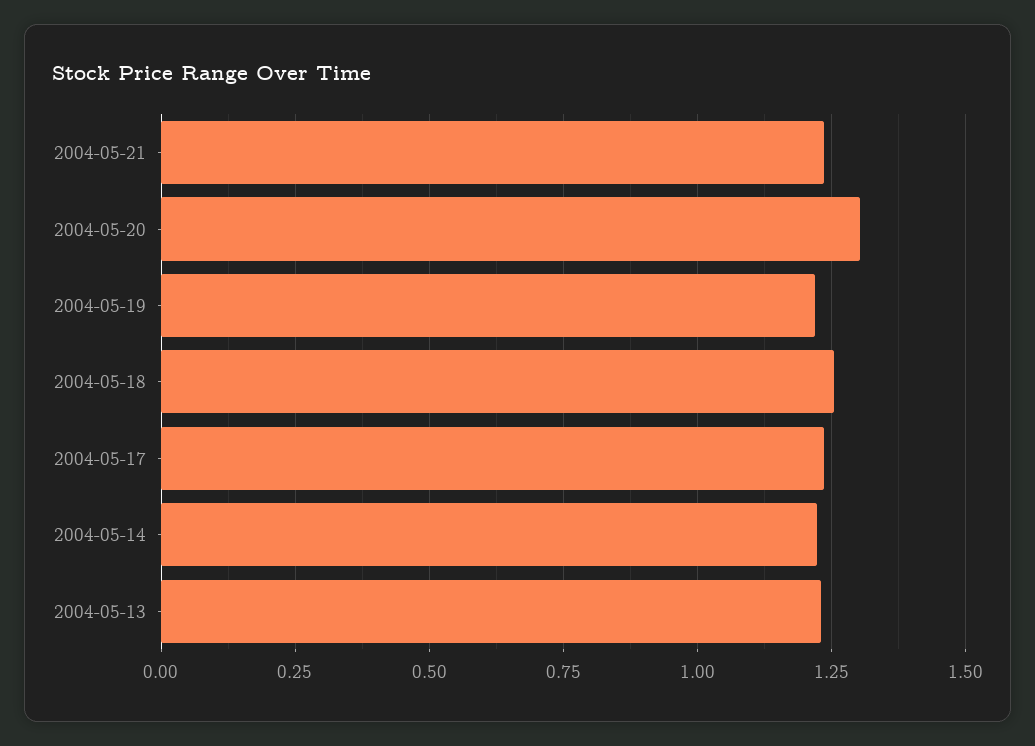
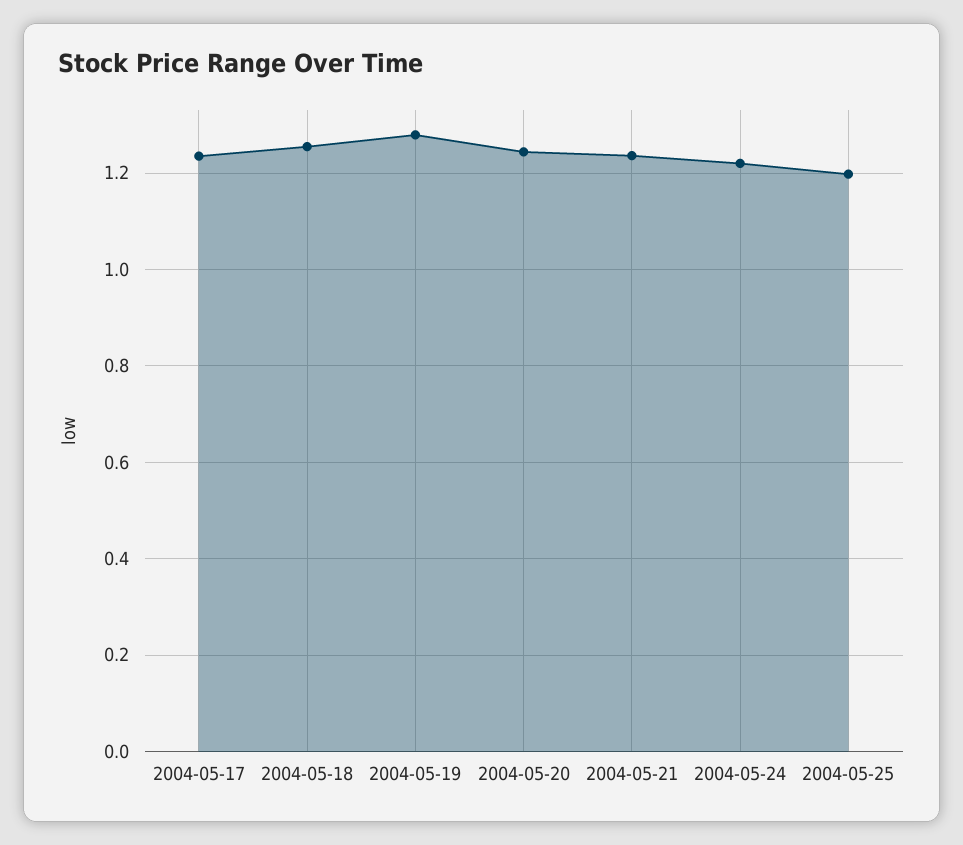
2004-05-20: 1.3 -> 1.24
2004-05-19: 1.225 -> 1.28
2004-05-14: 1.225 -> none
2004-05-13: 1.225 -> none
2004-05-24: none -> 1.22
2004-05-25: none -> 1.2

